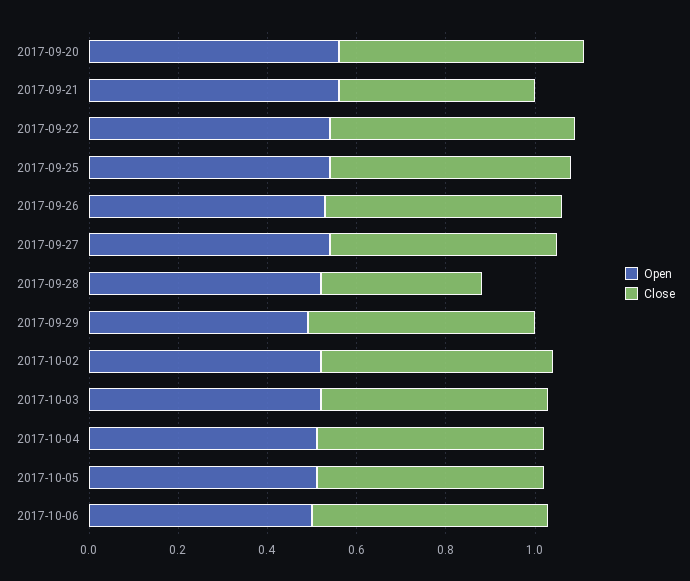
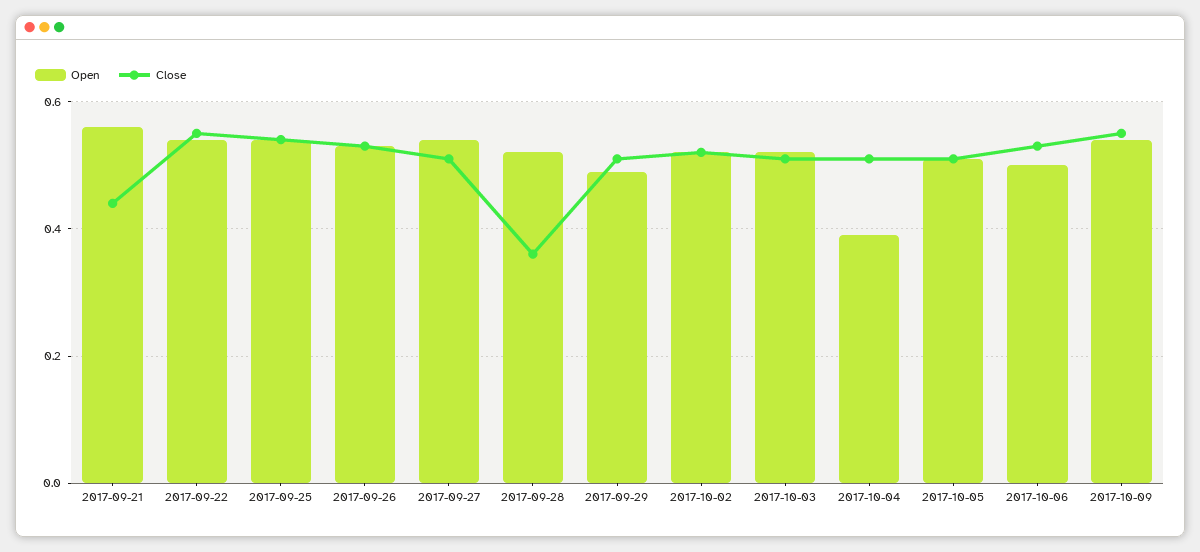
Open, 2017-09-20: 0.55 -> none
Close, 2017-09-20: 0.55 -> none
Open, 2017-10-04: 0.5 -> 0.4
Open, 2017-10-09: none -> 0.55
Close, 2017-10-09: none -> 0.55

